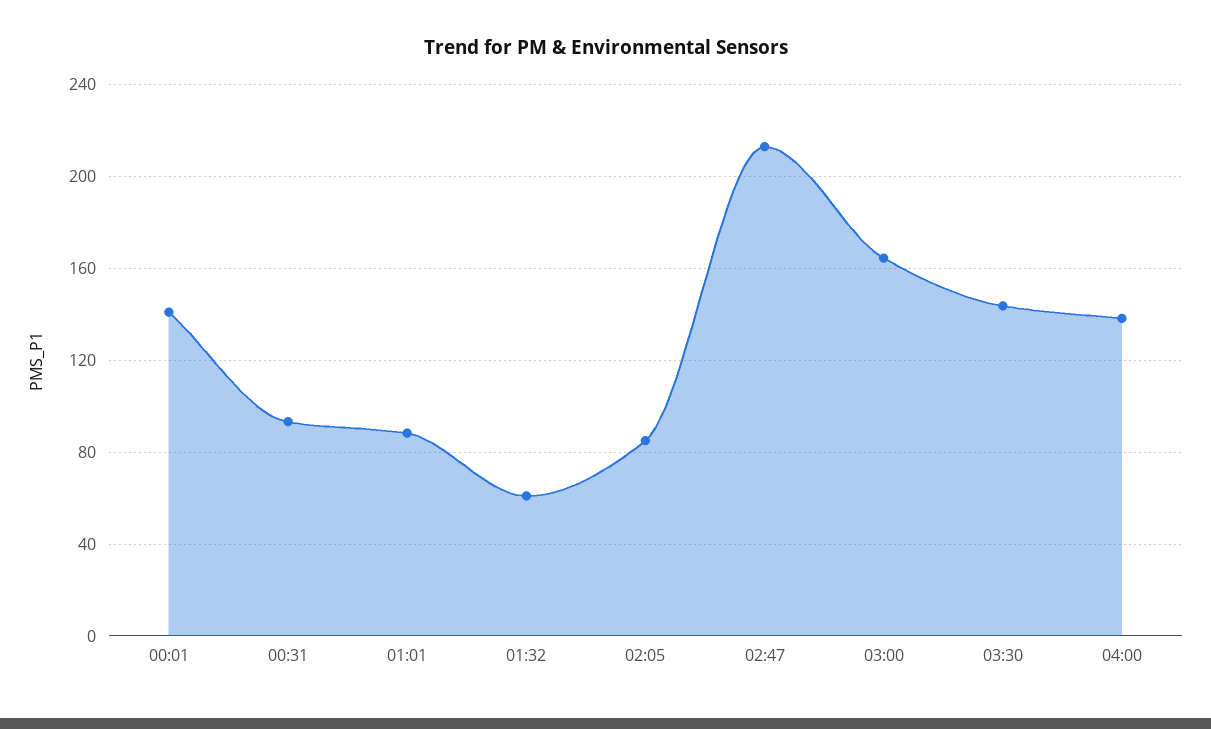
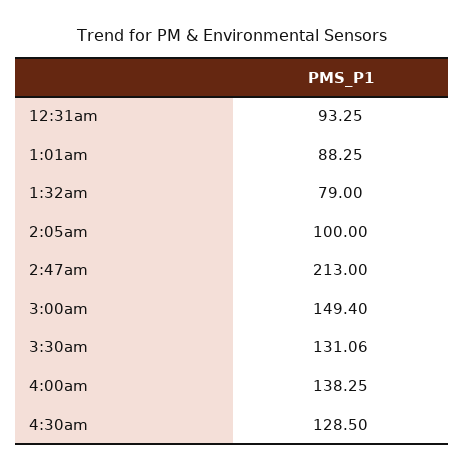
00:01: 140 -> none
01:32: 60 -> 79
02:05: 85 -> 100
03:00: 165 -> 149.4
03:30: 145 -> 131.06
4:30am: none -> 128.5

